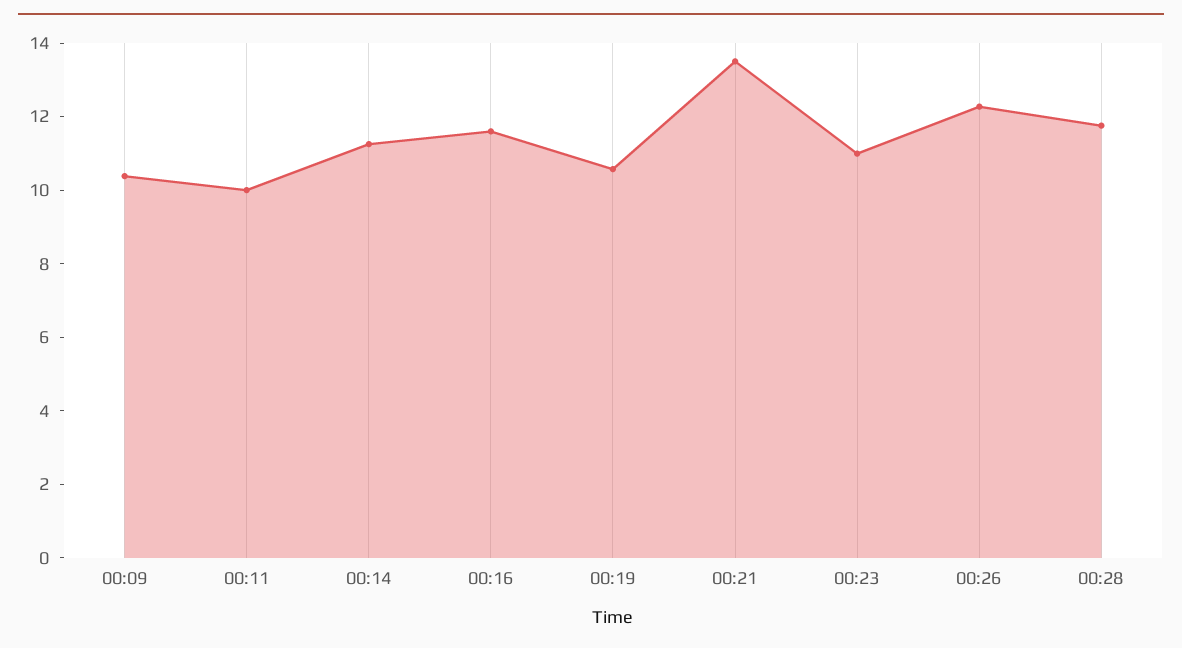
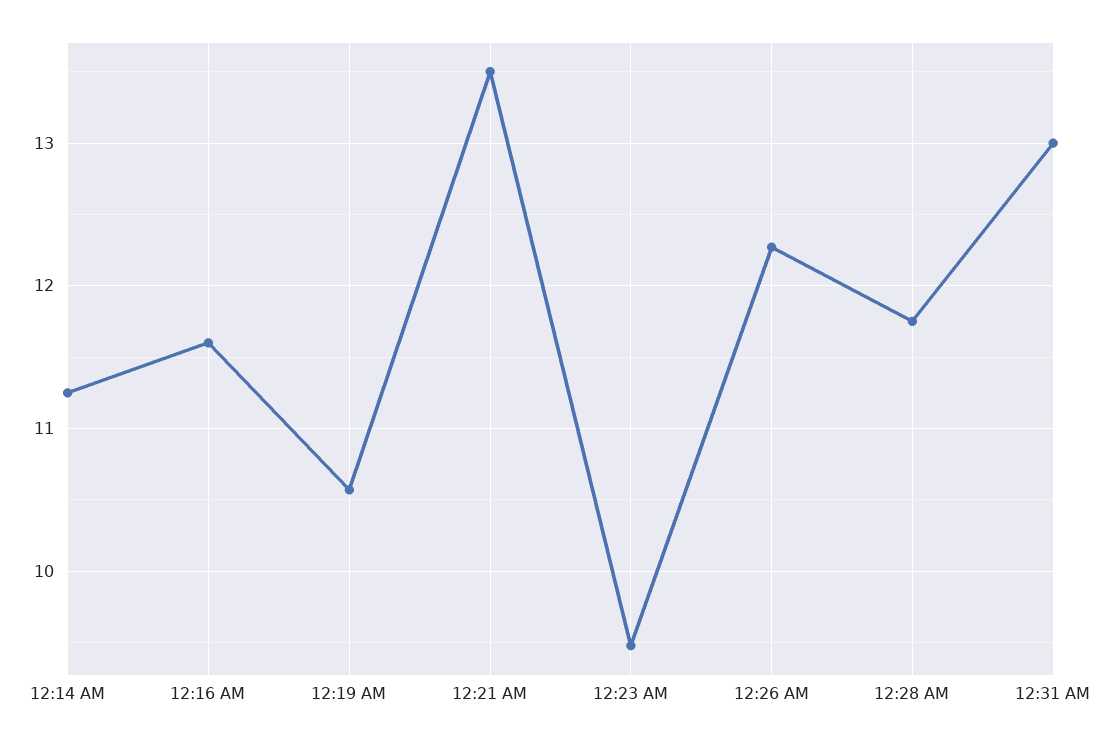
00:09: 10.5 -> none
00:11: 10 -> none
00:23: 11 -> 9.5
12:31 AM: none -> 13

